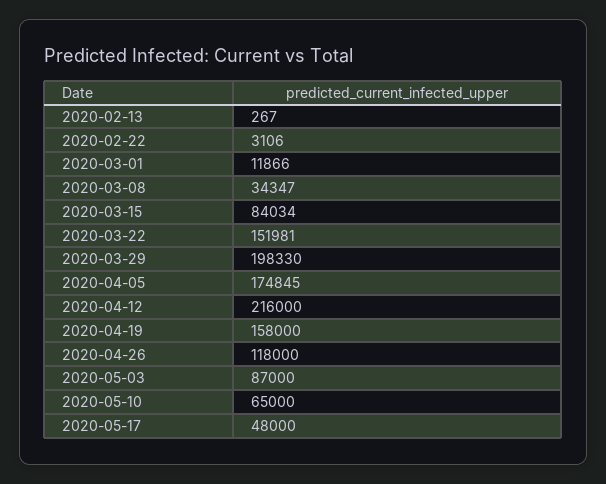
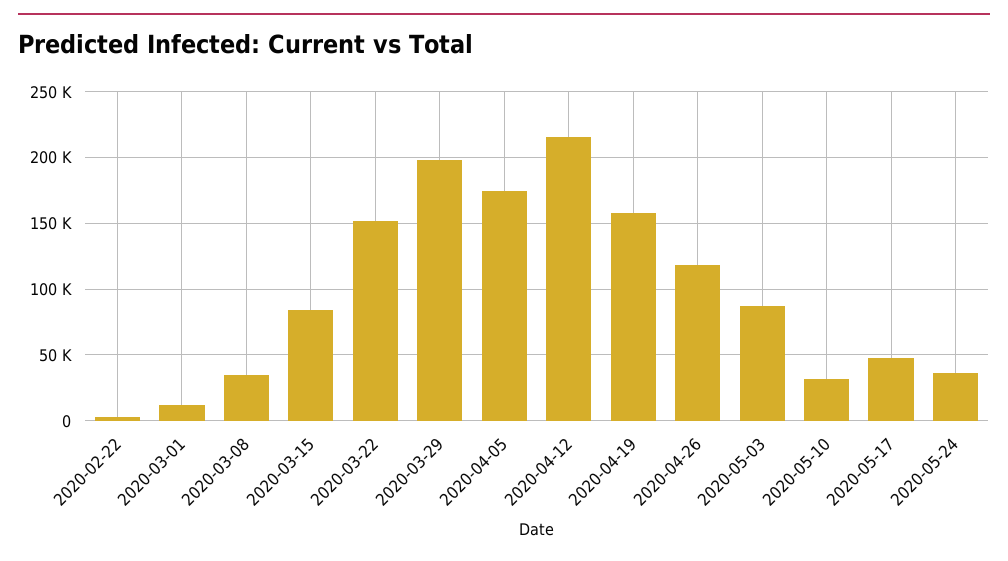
2020-02-13: 267 -> none
2020-05-10: 65000 -> 30000
2020-05-24: none -> 35000

